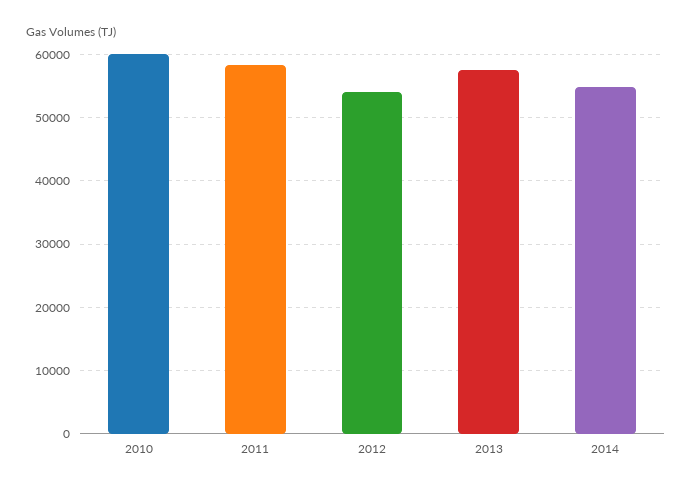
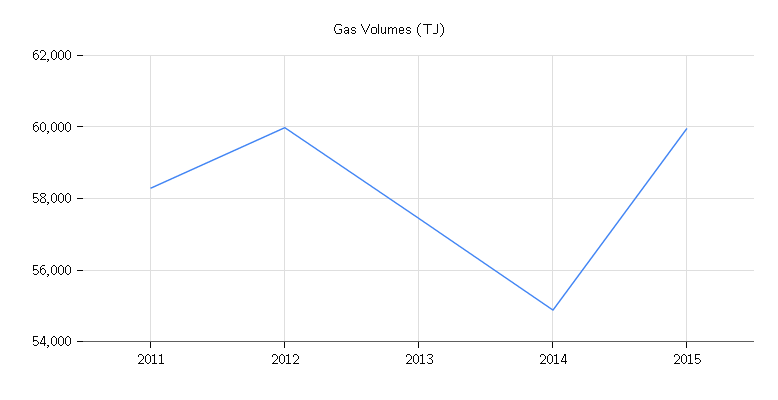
2010: 60000 -> none
2012: 54000 -> 60000
2015: none -> 60000

